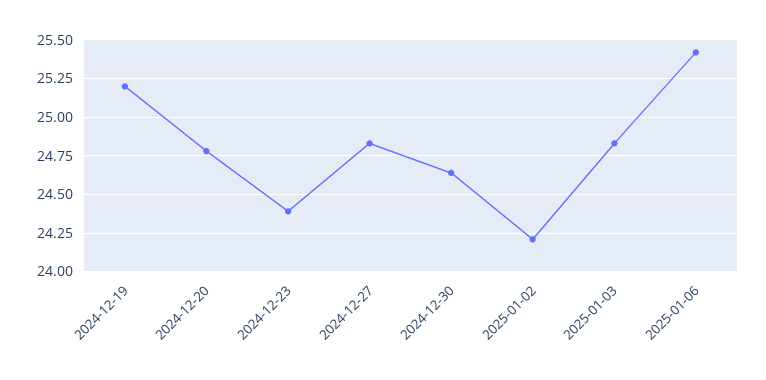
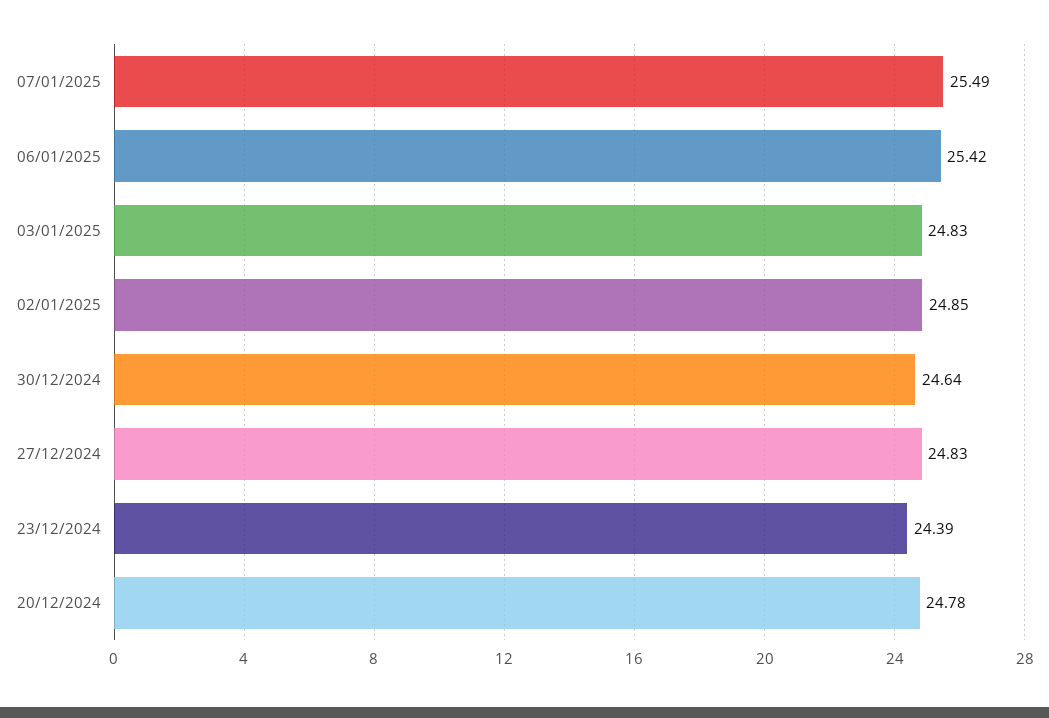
2024-12-19: 25.2 -> none
2025-01-02: 24.2 -> 24.85
07/01/2025: none -> 25.49

